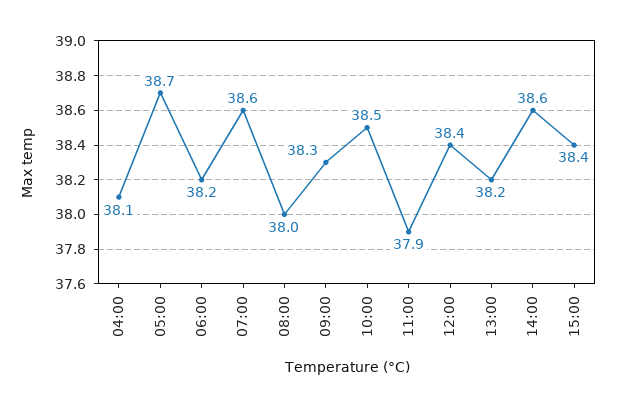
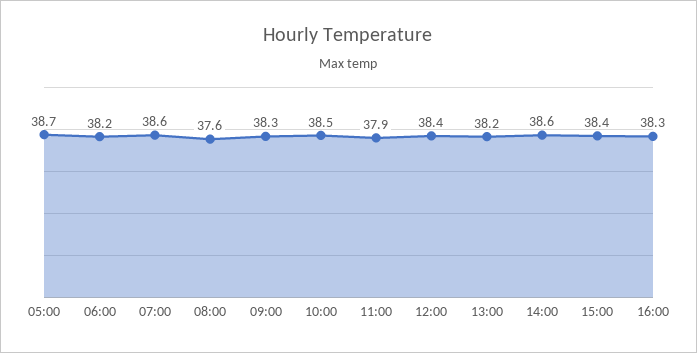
04:00: 38.1 -> none
08:00: 38 -> 37.6
16:00: none -> 38.3

